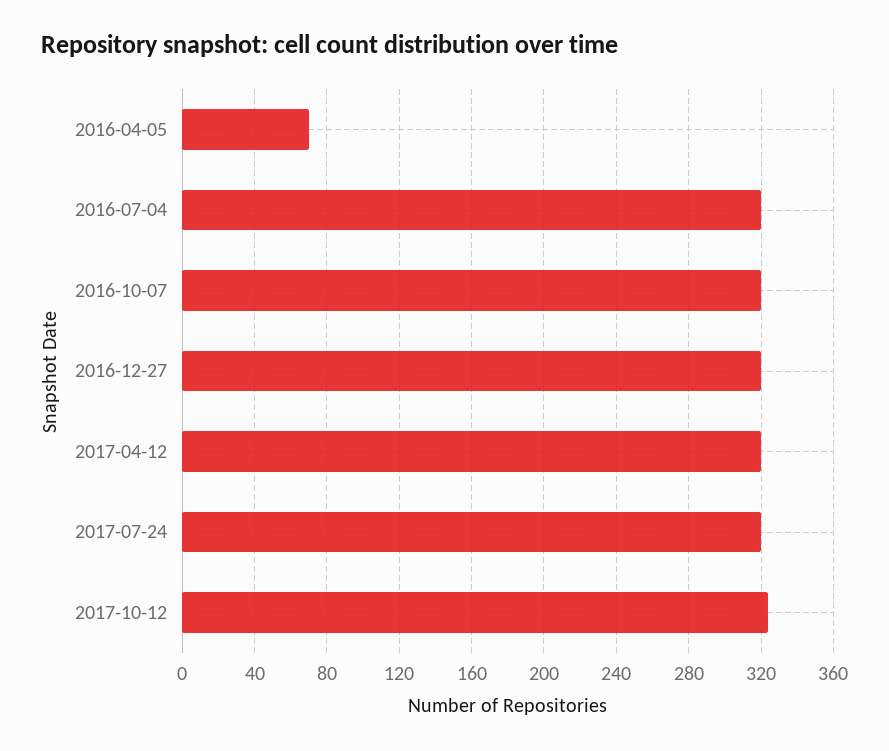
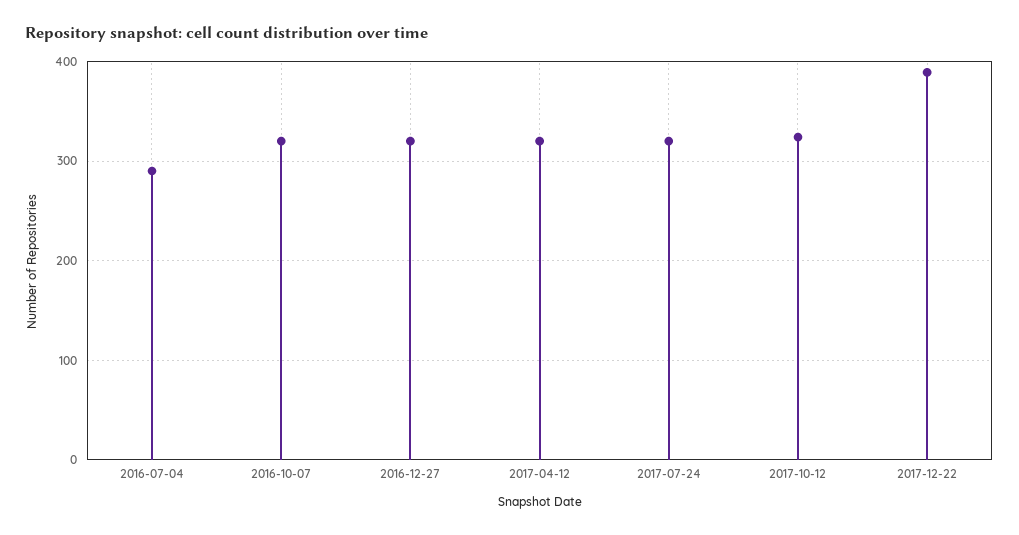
2016-04-05: 70 -> none
2016-07-04: 320 -> 290
2017-12-22: none -> 390

